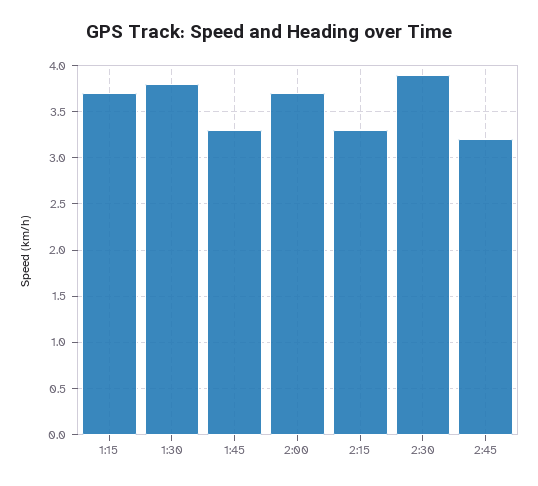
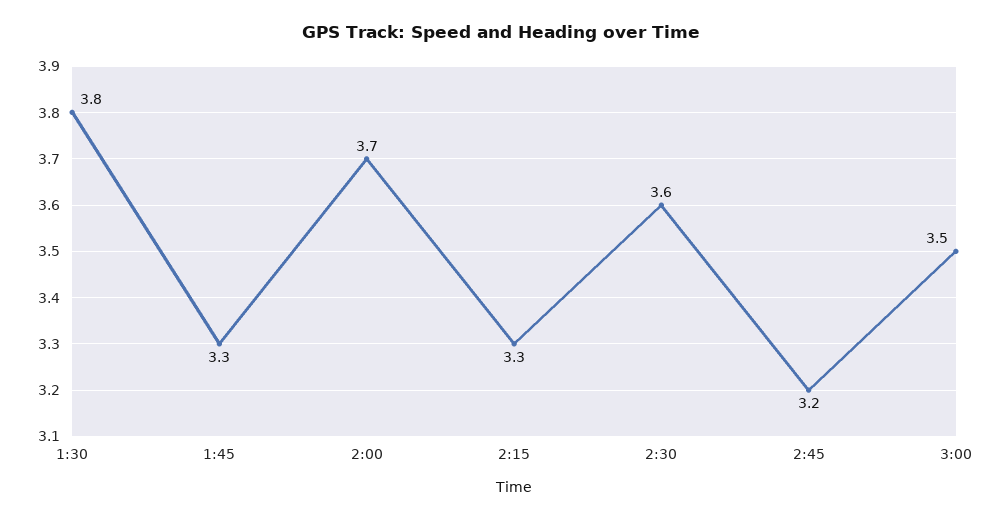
1:15: 3.7 -> none
2:30: 3.9 -> 3.6
3:00: none -> 3.5

